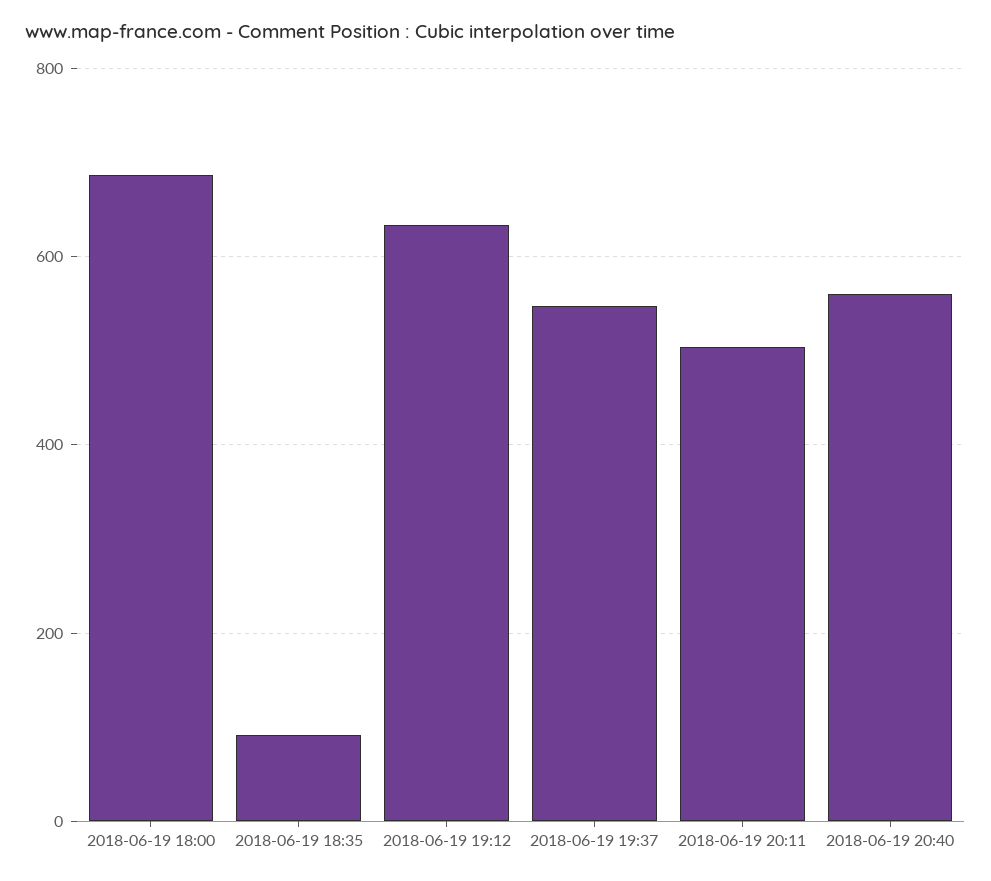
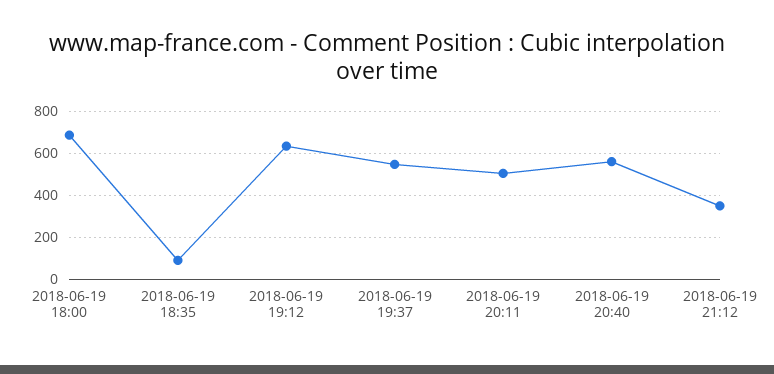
2018-06-19 21:12: none -> 350

